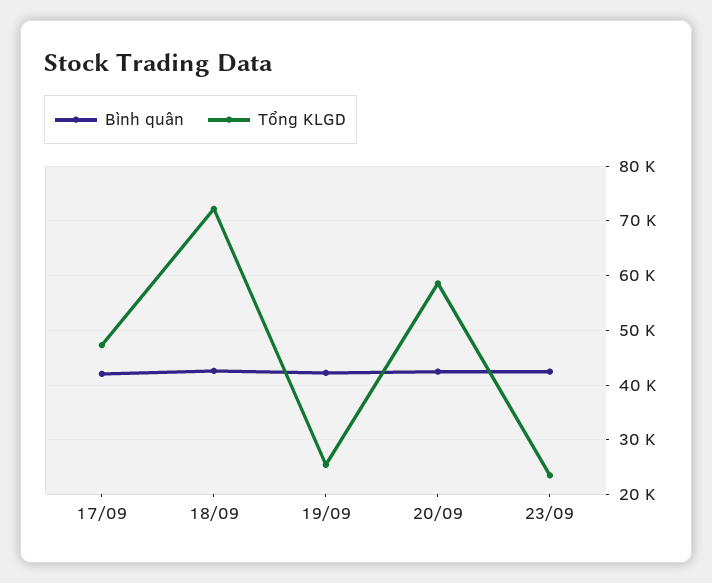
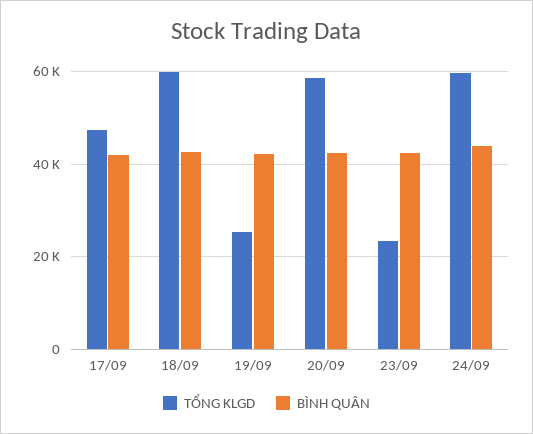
Tổng KLGD, 18/09: 72000 -> 60000
Tổng KLGD, 24/09: none -> 60000
Bình quân, 24/09: none -> 44000

